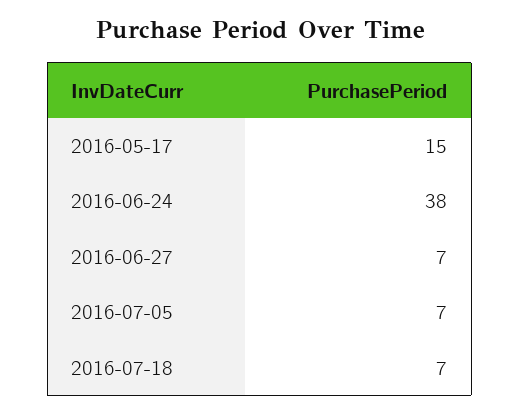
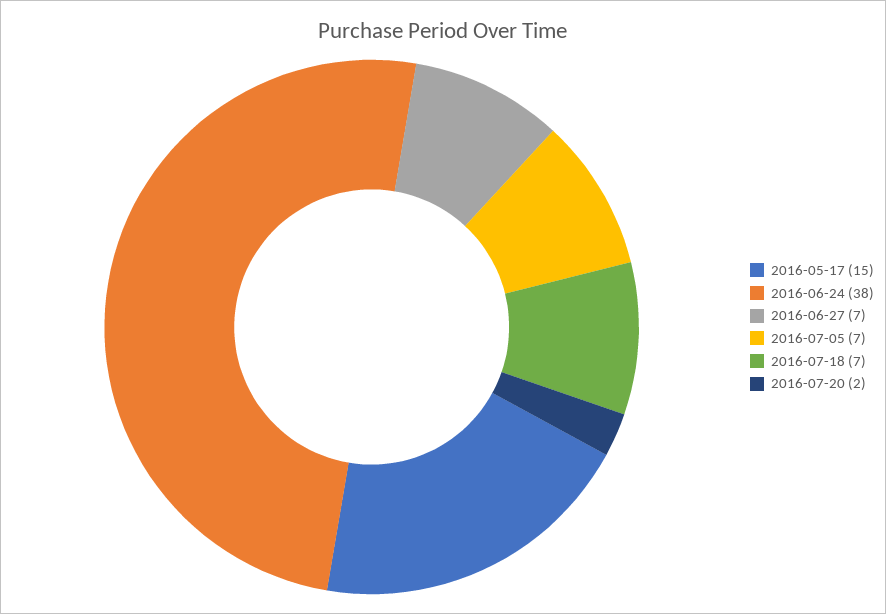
2016-07-20: none -> 2

